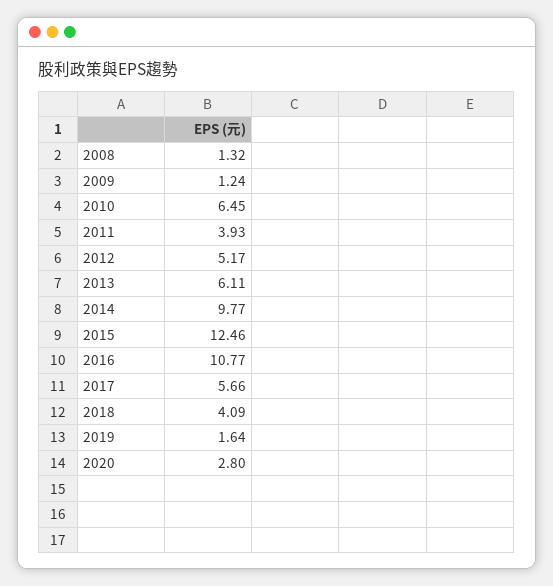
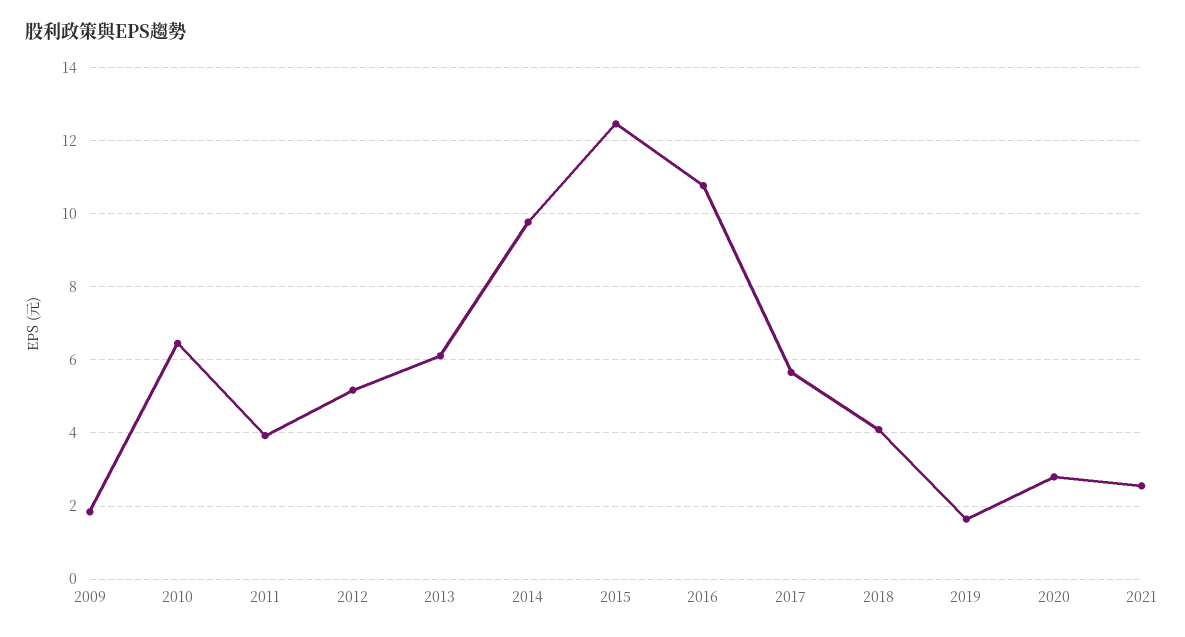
2008: 1.32 -> none
2009: 1.24 -> 1.8
2021: none -> 2.6

